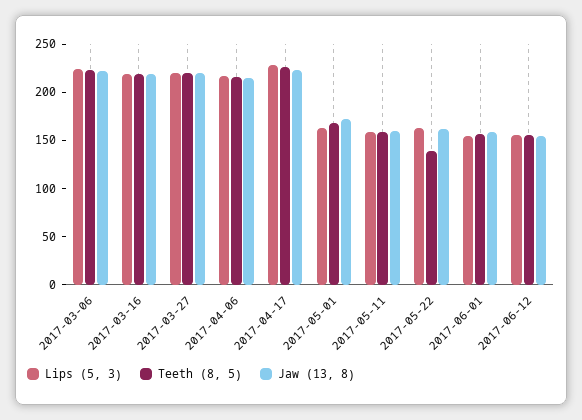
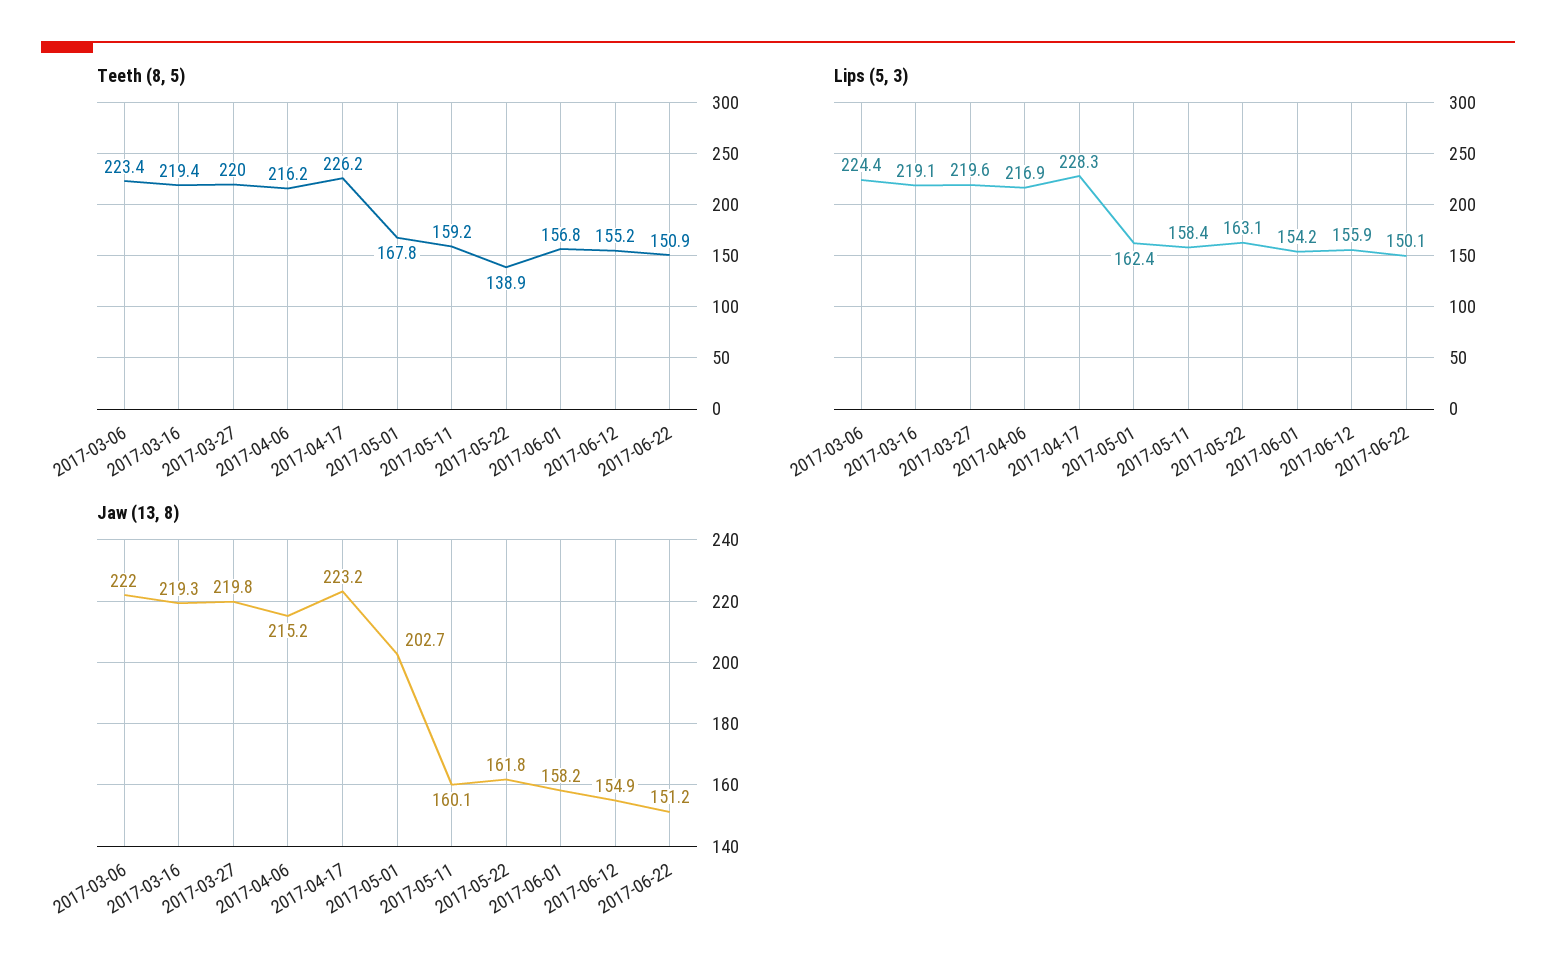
Jaw (13, 8), 2017-05-01: 170 -> 202.7
Teeth (8, 5), 2017-06-22: none -> 150.9
Lips (5, 3), 2017-06-22: none -> 150.1
Jaw (13, 8), 2017-06-22: none -> 151.2

